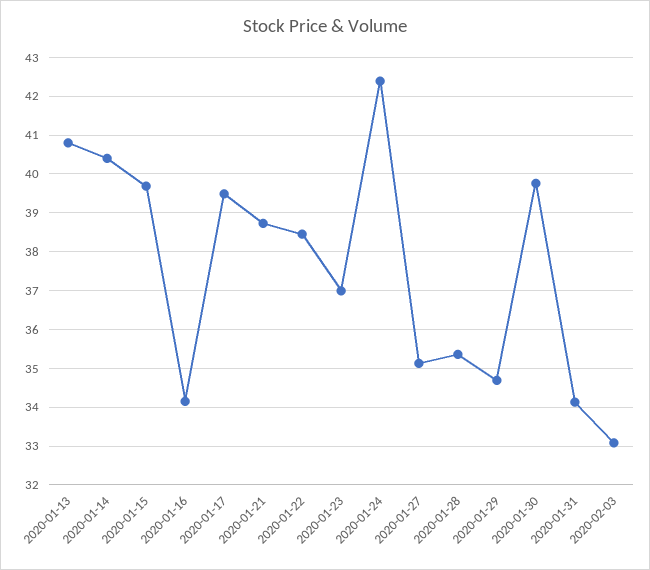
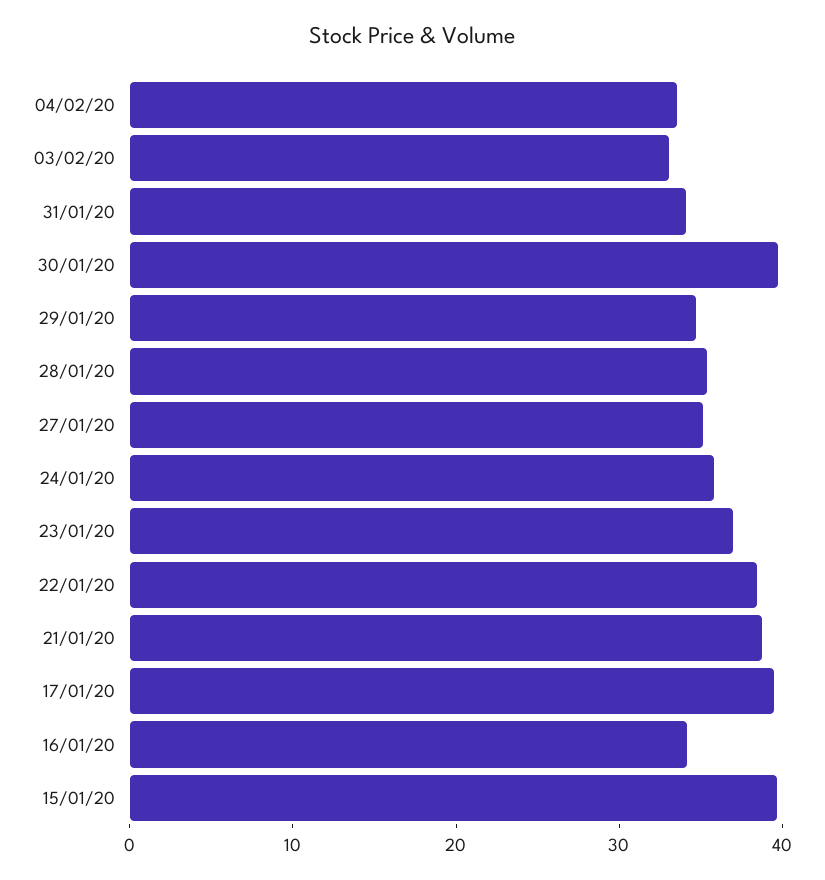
2020-01-13: 40.8 -> none
2020-01-14: 40.4 -> none
2020-01-24: 42.4 -> 36
04/02/20: none -> 34

